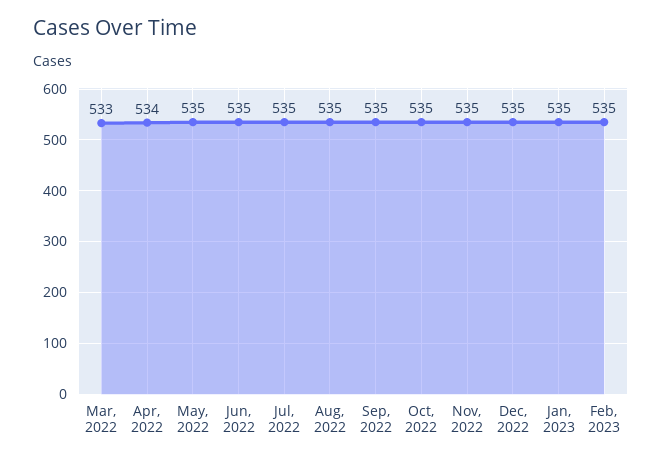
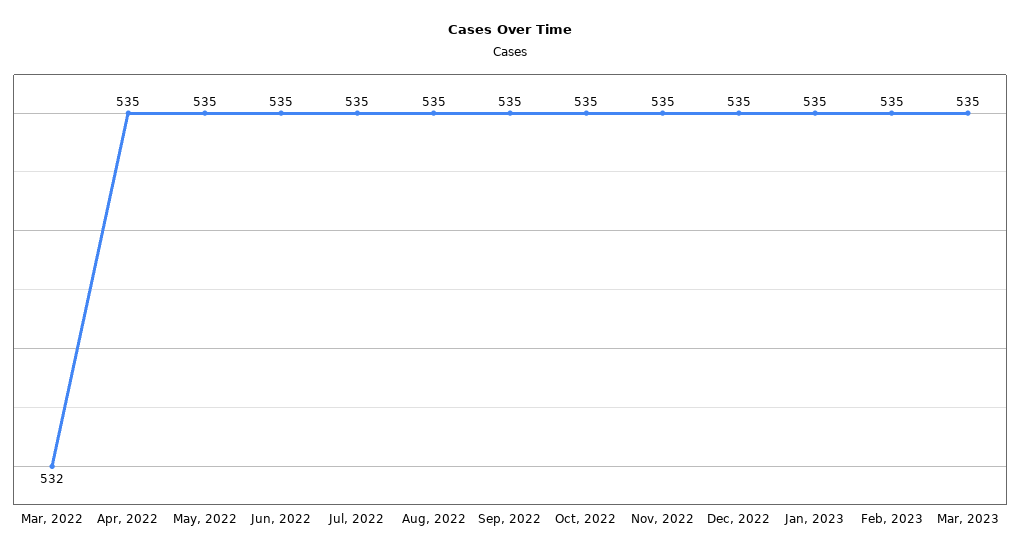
Mar, 2022: 533 -> 532
Apr, 2022: 534 -> 535
Mar, 2023: none -> 535

